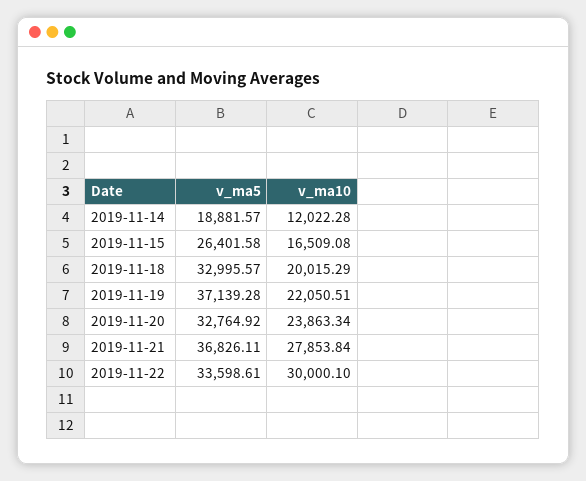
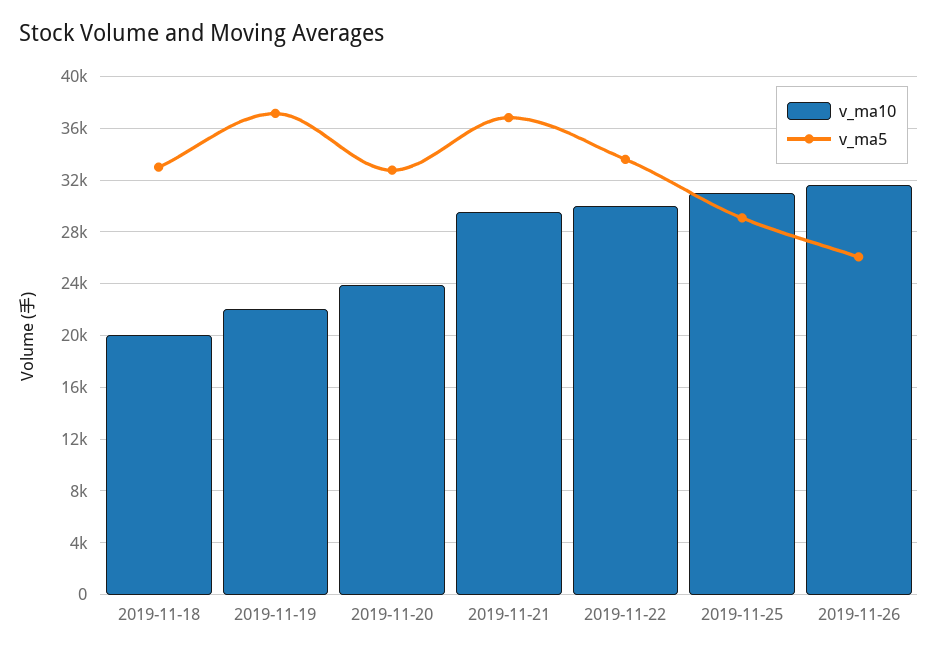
v_ma5, 2019-11-14: 18881.57 -> none
v_ma10, 2019-11-14: 12022.28 -> none
v_ma5, 2019-11-15: 26401.58 -> none
v_ma10, 2019-11-15: 16509.08 -> none
v_ma10, 2019-11-21: 27853.84 -> 29500
v_ma10, 2019-11-25: none -> 31000
v_ma5, 2019-11-25: none -> 29000
v_ma10, 2019-11-26: none -> 31500
v_ma5, 2019-11-26: none -> 26000

